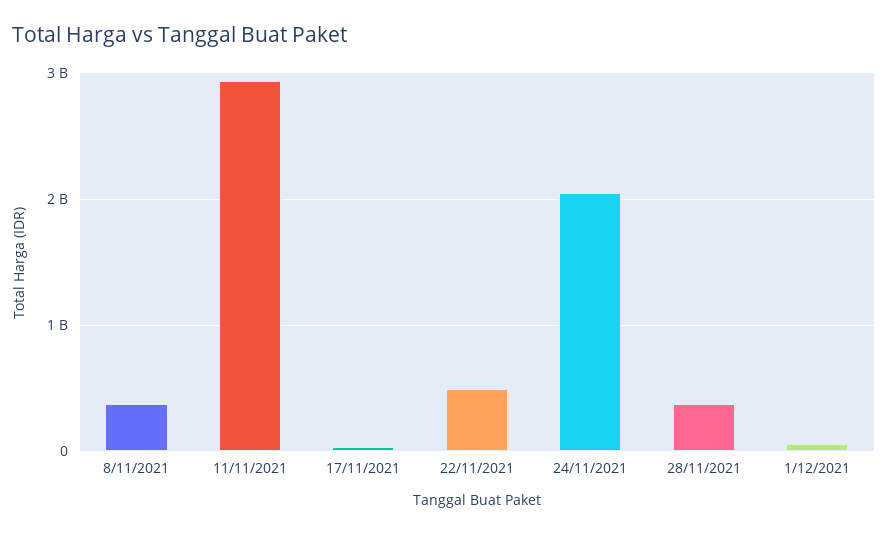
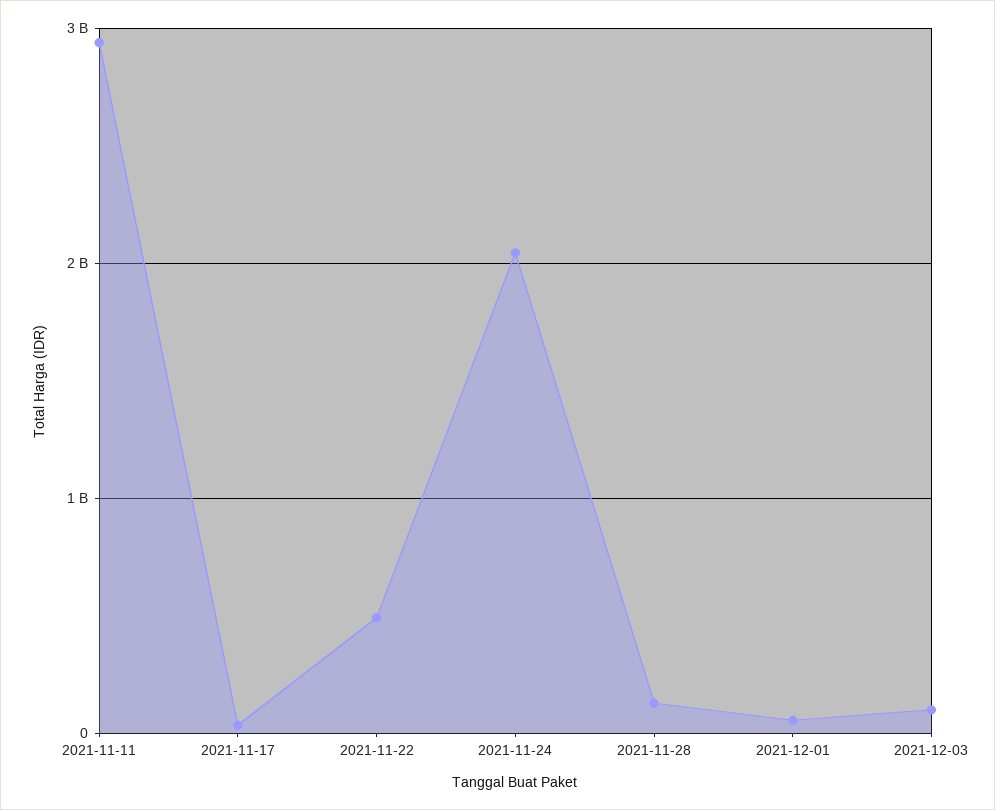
8/11/2021: 400000000 -> none
28/11/2021: 400000000 -> 100000000
2021-12-03: none -> 100000000

